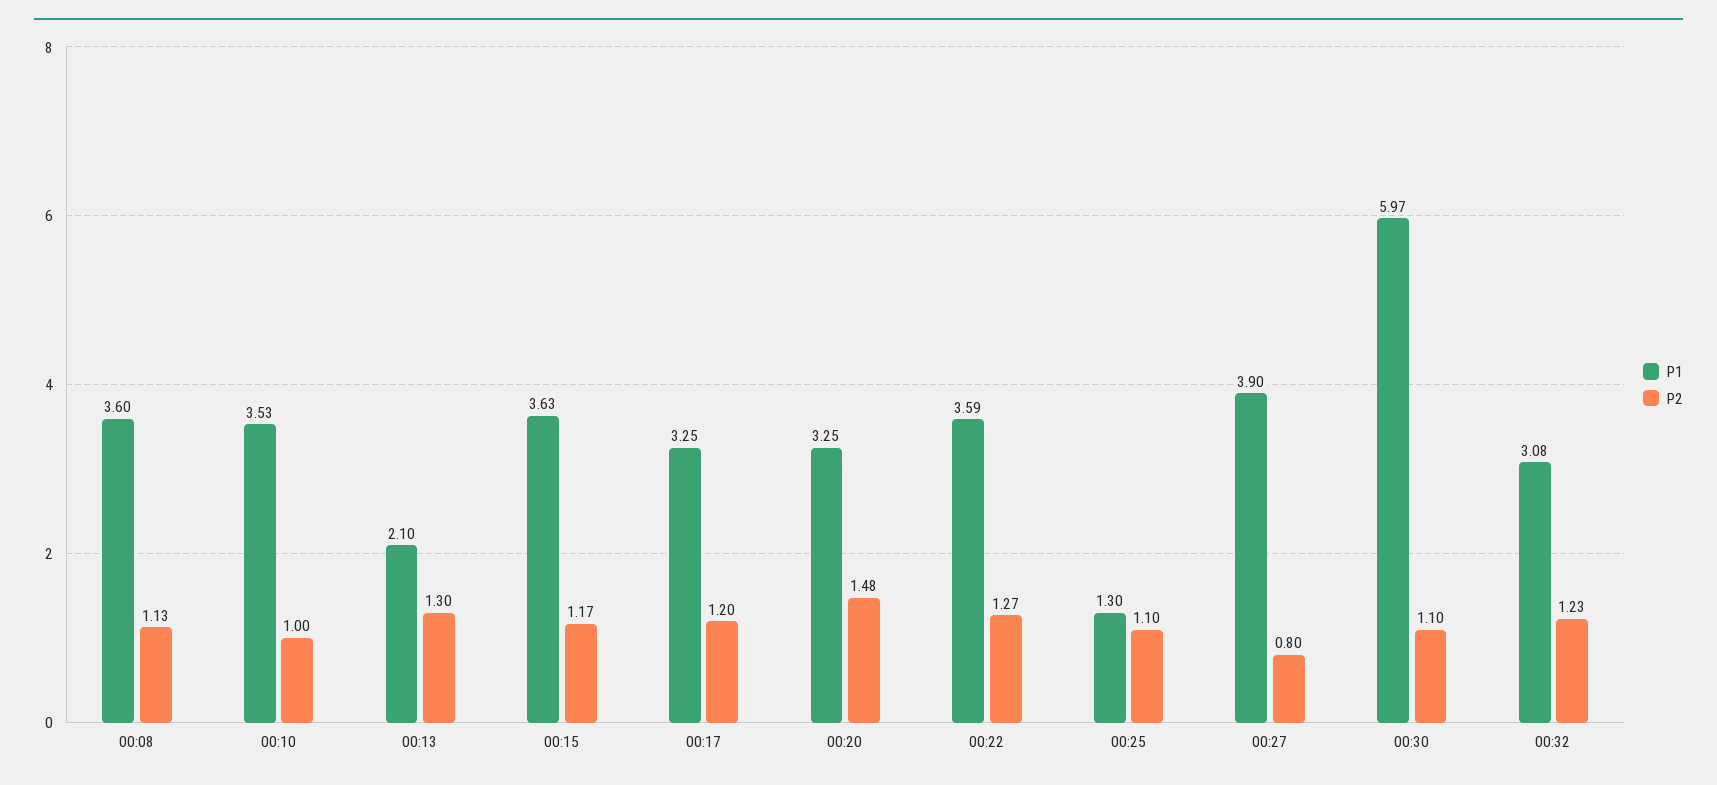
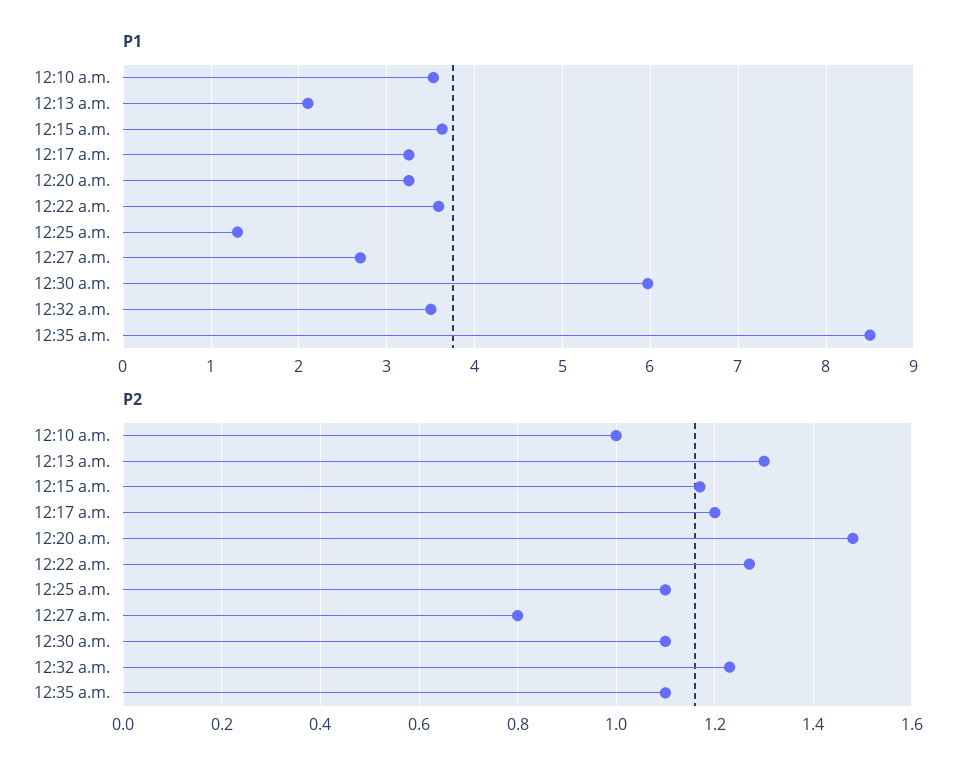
P1, 00:08: 3.6 -> none
P2, 00:08: 1.13 -> none
P1, 00:27: 3.9 -> 2.7
P1, 00:32: 3.08 -> 3.5
P1, 12:35 a.m.: none -> 8.5
P2, 12:35 a.m.: none -> 1.1

